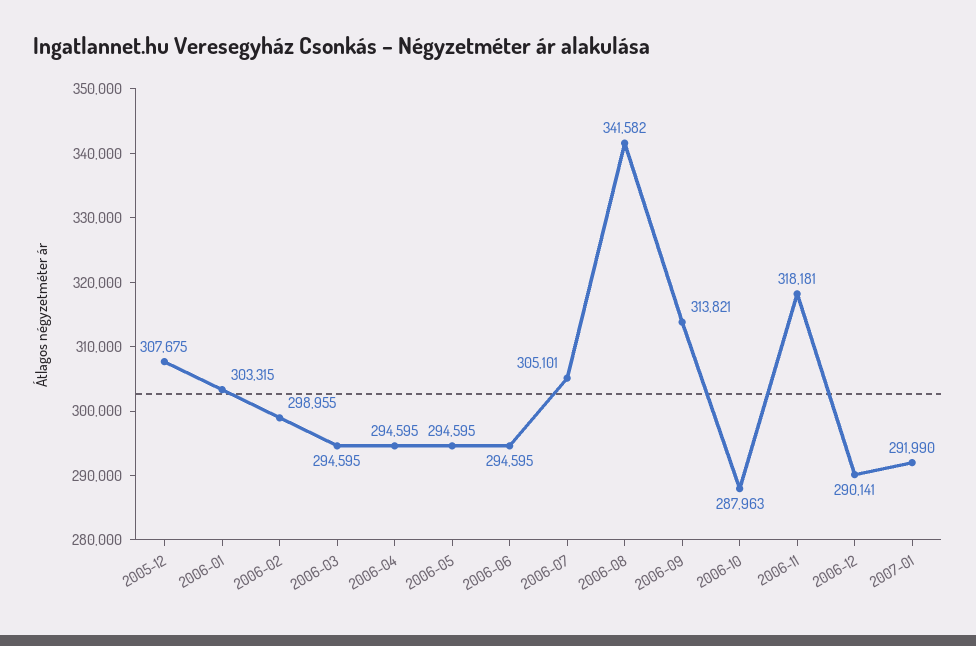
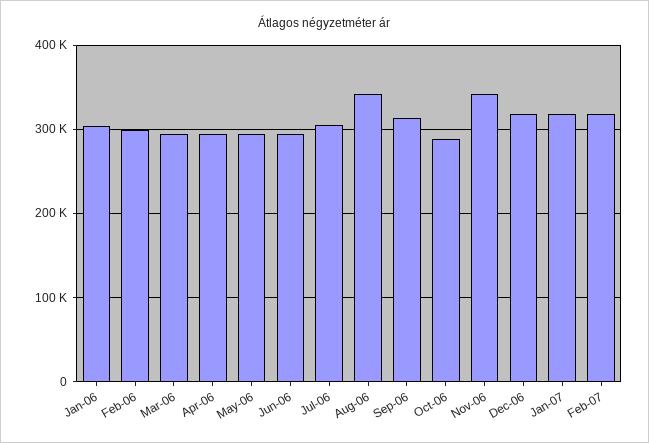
2005-12: 307675 -> none
2006-11: 318181 -> 340000
2006-12: 290141 -> 320000
2007-01: 291990 -> 320000
Feb-07: none -> 320000

